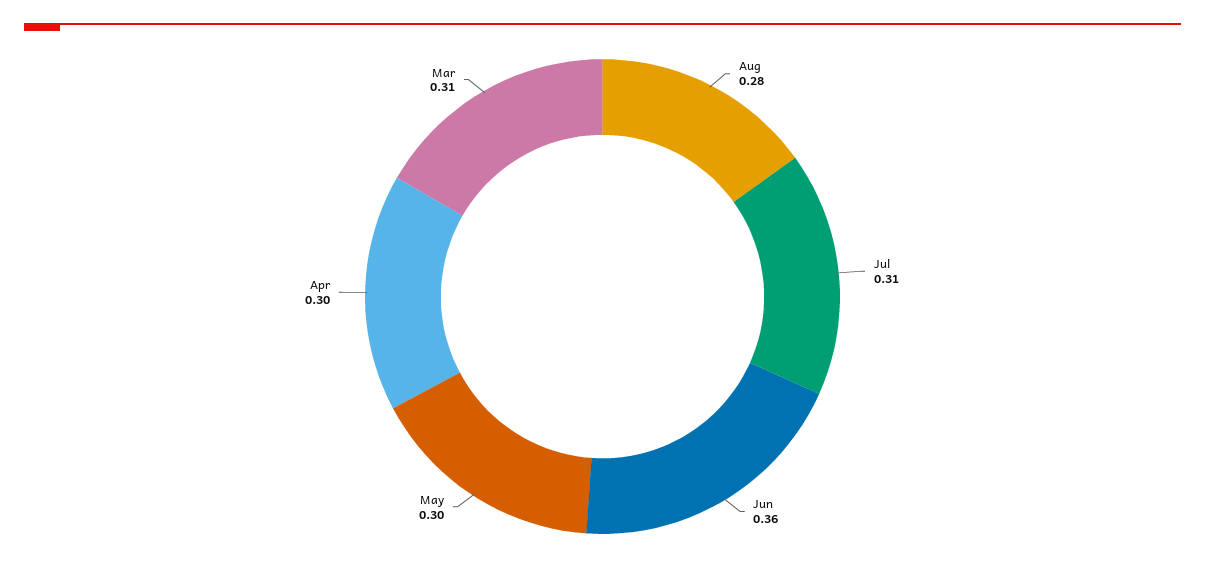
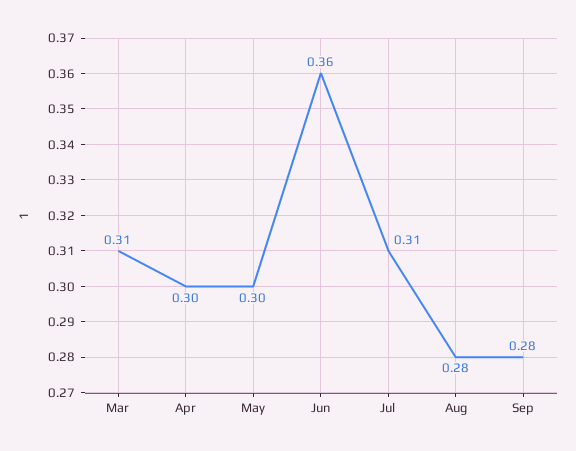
Sep: none -> 0.28

